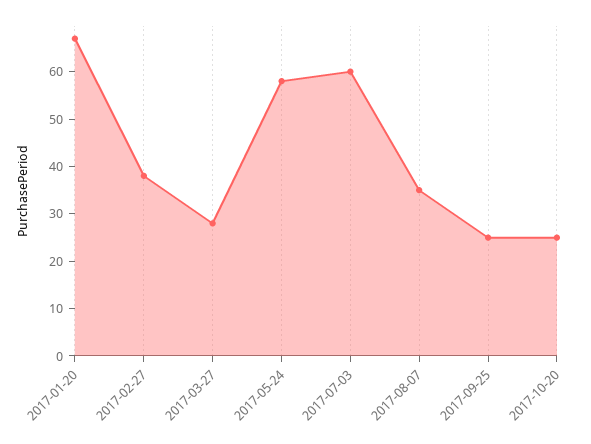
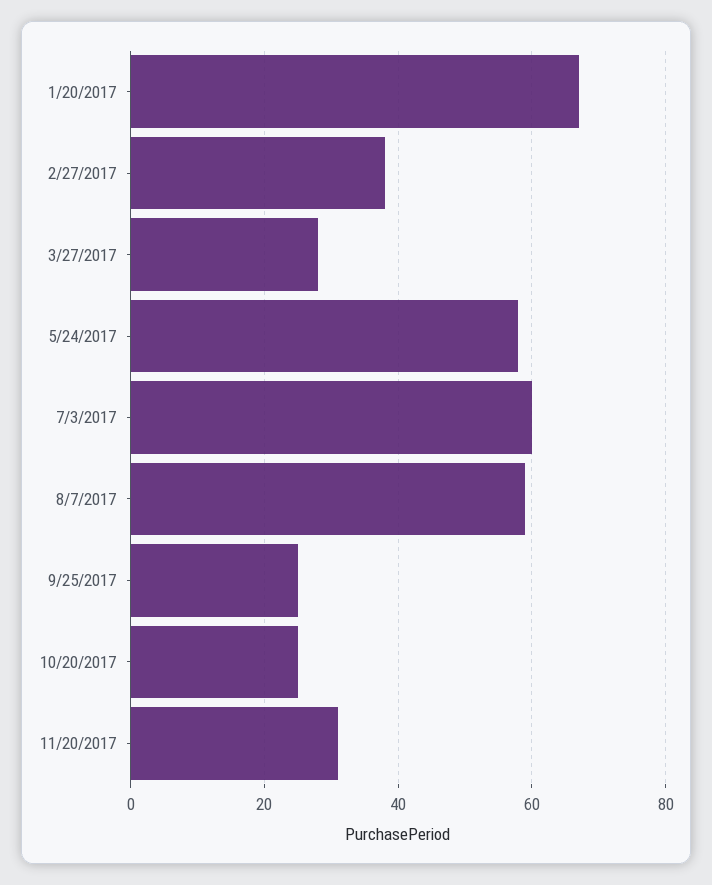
2017-08-07: 35 -> 60
11/20/2017: none -> 30

